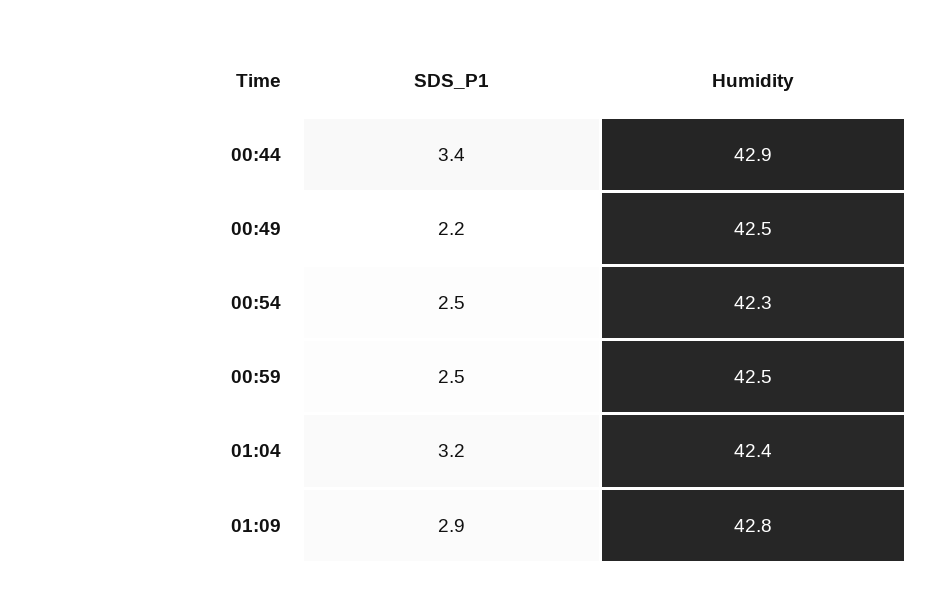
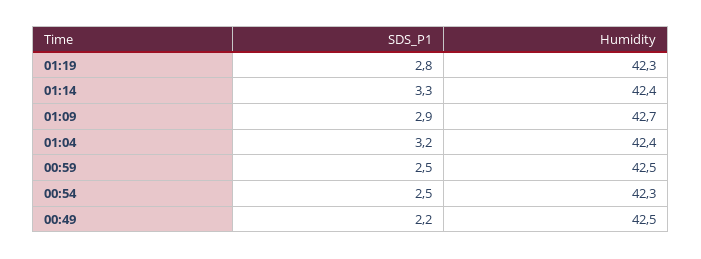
SDS_P1, 00:44: 3.4 -> none
Humidity, 00:44: 42.9 -> none
Humidity, 01:09: 42.8 -> 42.7
SDS_P1, 01:19: none -> 2.8
Humidity, 01:19: none -> 42.3
SDS_P1, 01:14: none -> 3.3
Humidity, 01:14: none -> 42.4

